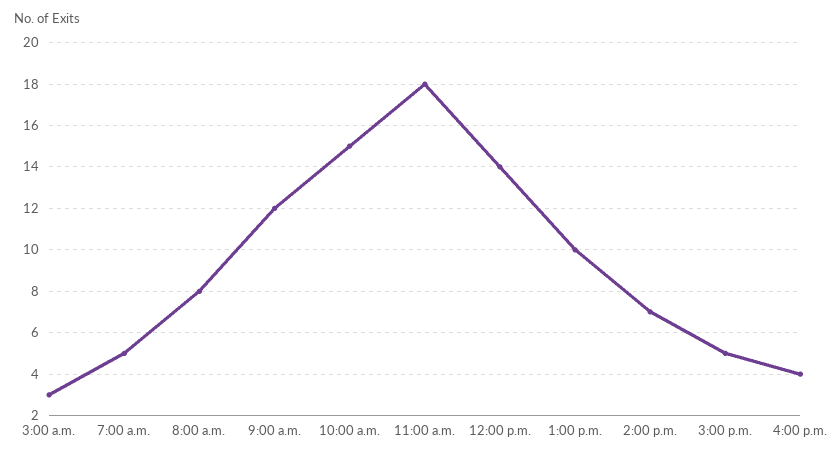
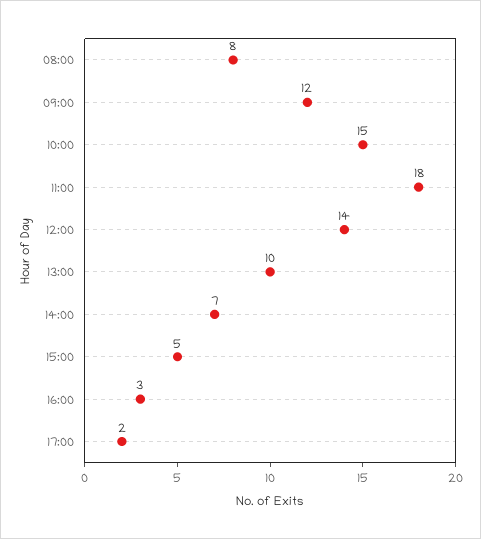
3:00 a.m.: 3 -> none
7:00 a.m.: 5 -> none
4:00 p.m.: 4 -> 3
17:00: none -> 2

